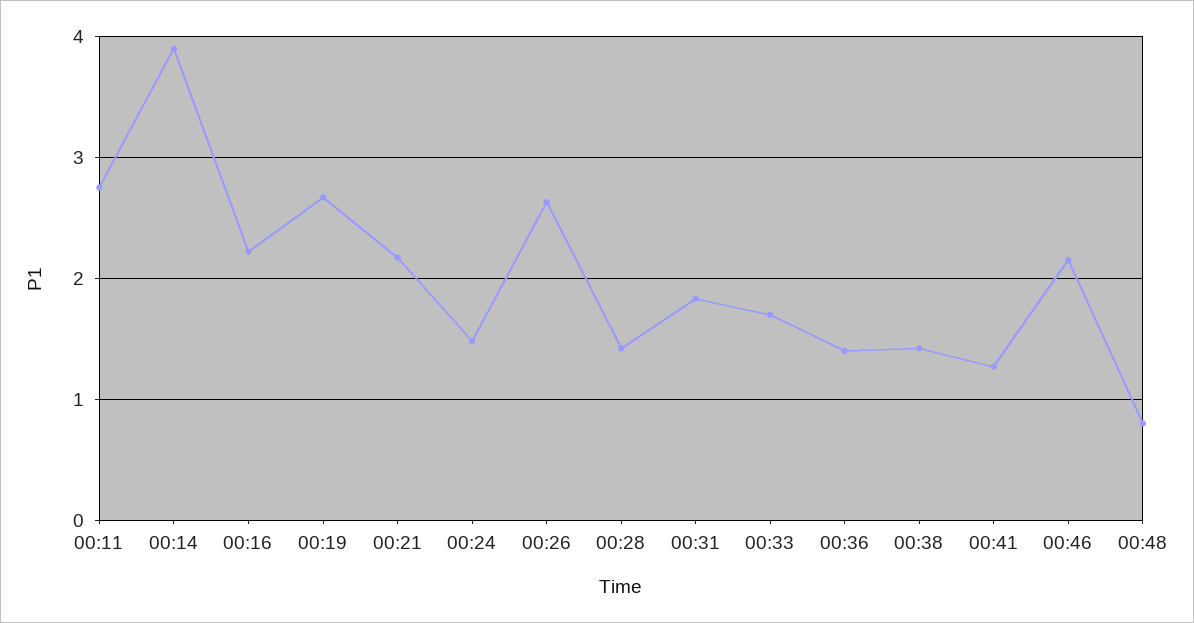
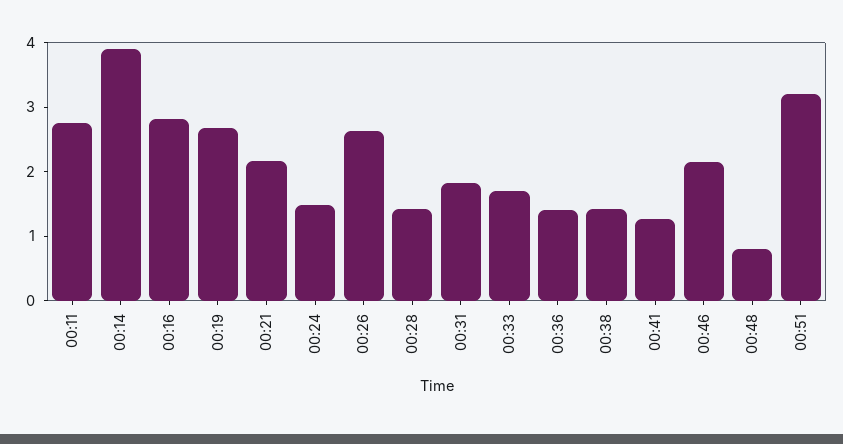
00:16: 2.2 -> 2.8
00:51: none -> 3.2

